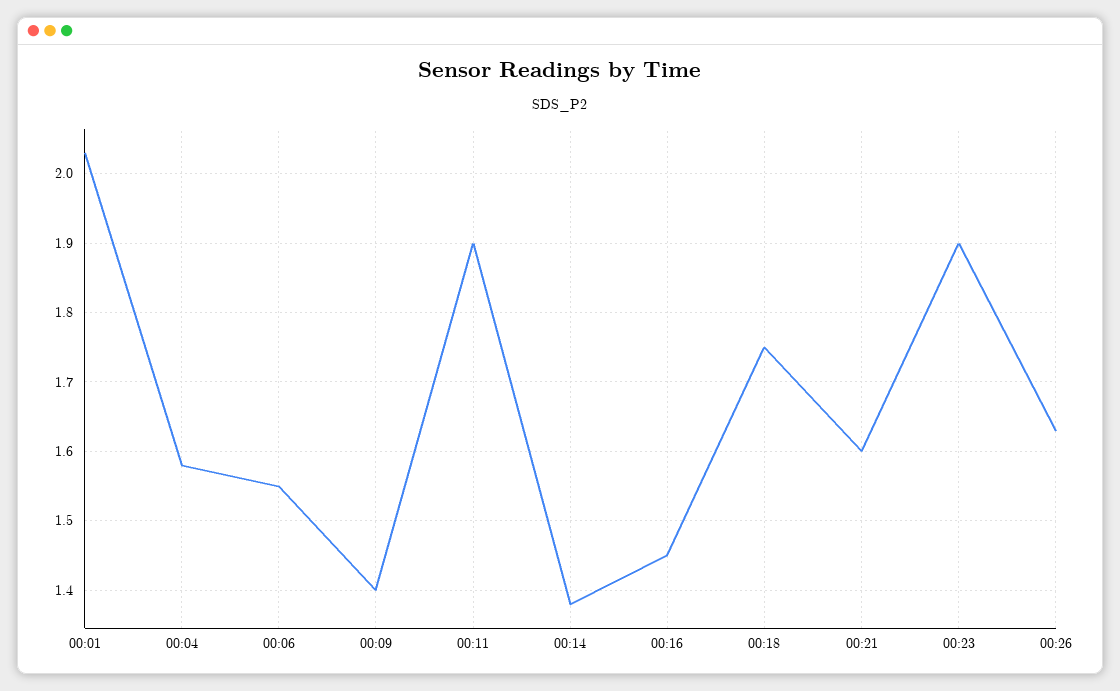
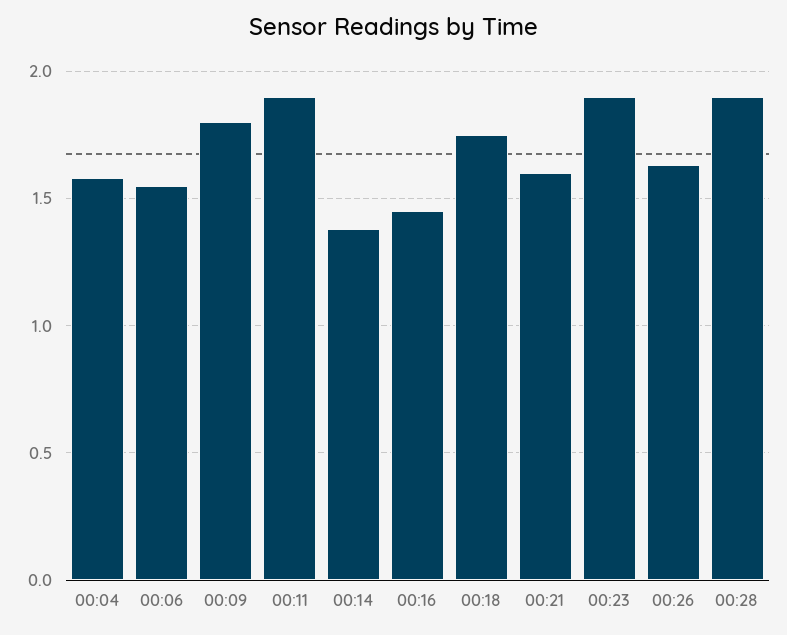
00:01: 2.03 -> none
00:09: 1.4 -> 1.8
00:28: none -> 1.9

